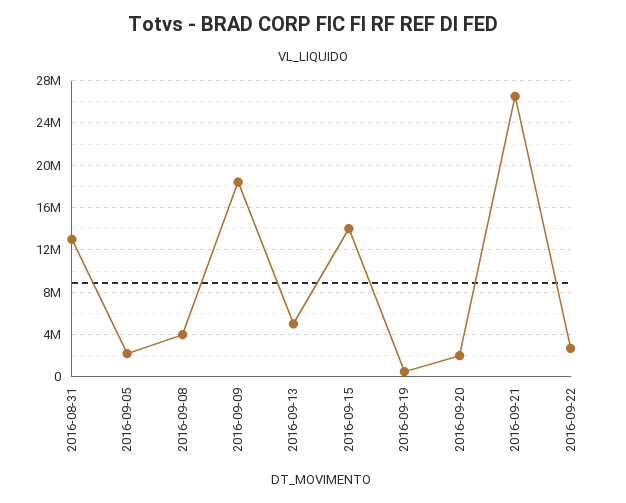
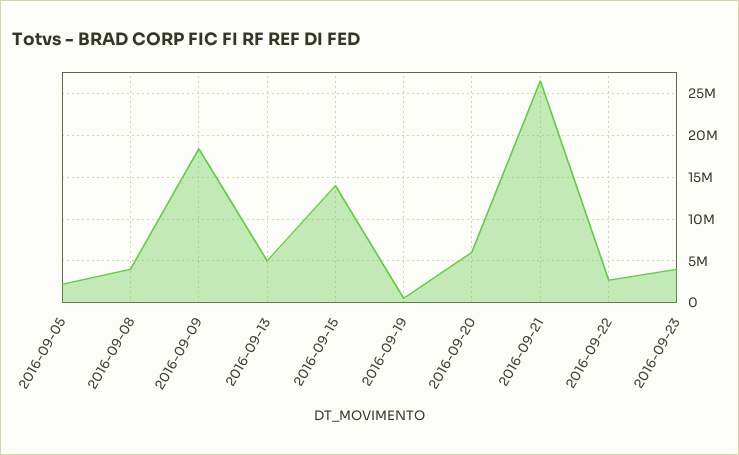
2016-08-31: 13000000 -> none
2016-09-20: 2000000 -> 6000000
2016-09-23: none -> 4000000

